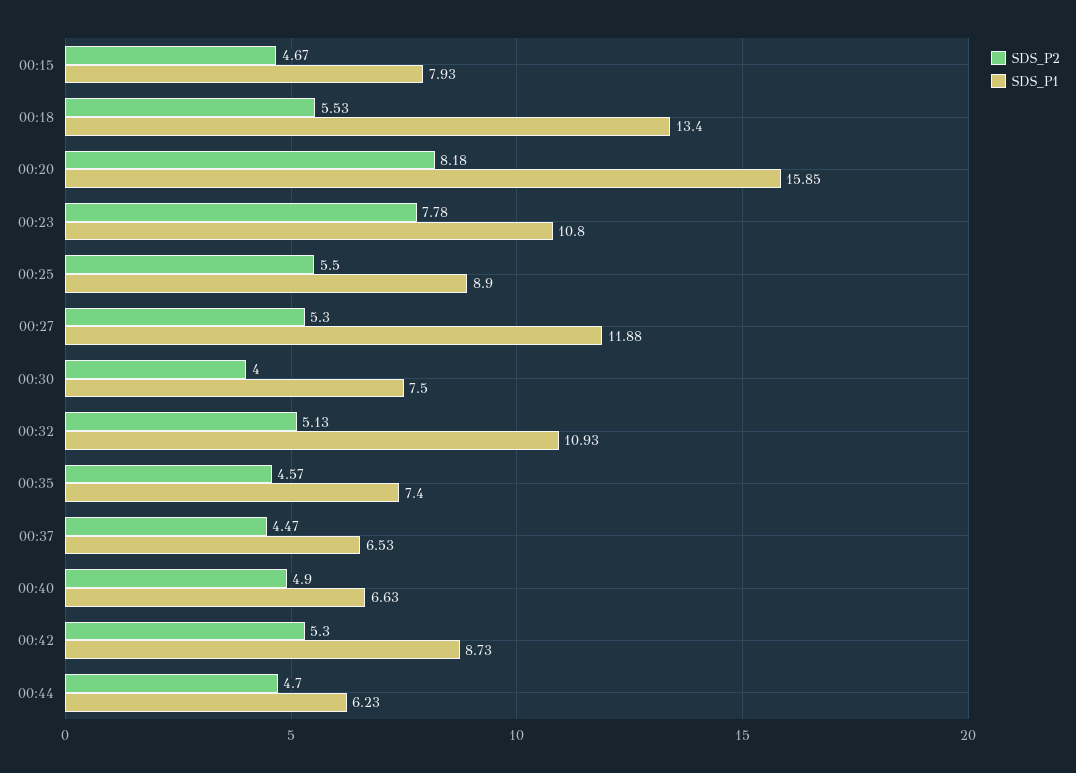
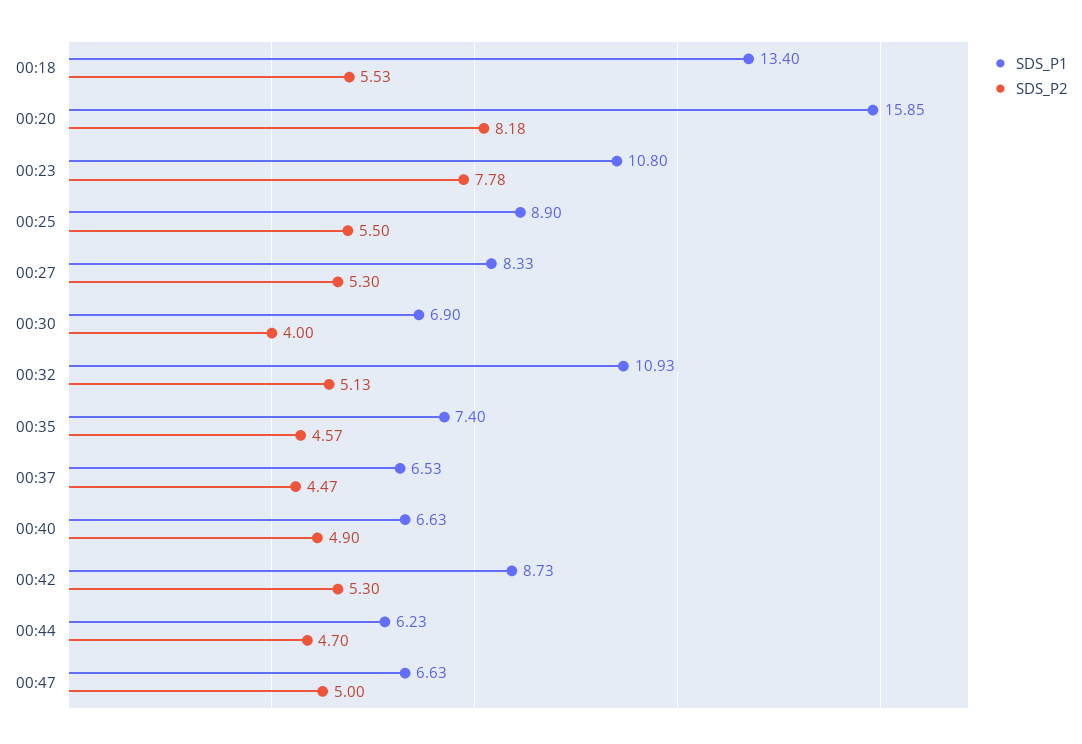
SDS_P2, 00:15: 4.67 -> none
SDS_P1, 00:15: 7.93 -> none
SDS_P1, 00:27: 11.88 -> 8.33
SDS_P1, 00:30: 7.5 -> 6.9
SDS_P1, 00:47: none -> 6.63
SDS_P2, 00:47: none -> 5

